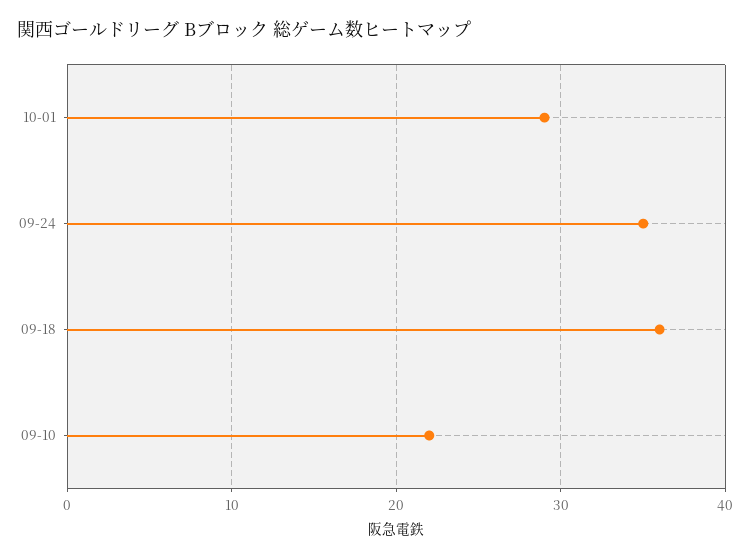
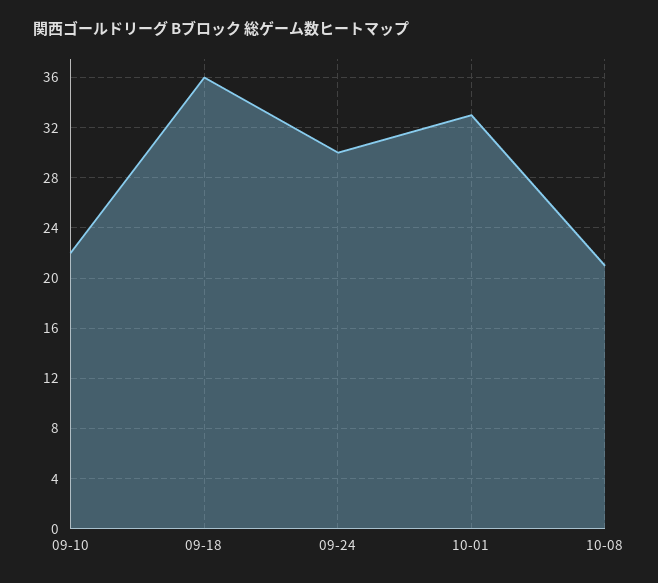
10-01: 29 -> 33
09-24: 35 -> 30
10-08: none -> 21

